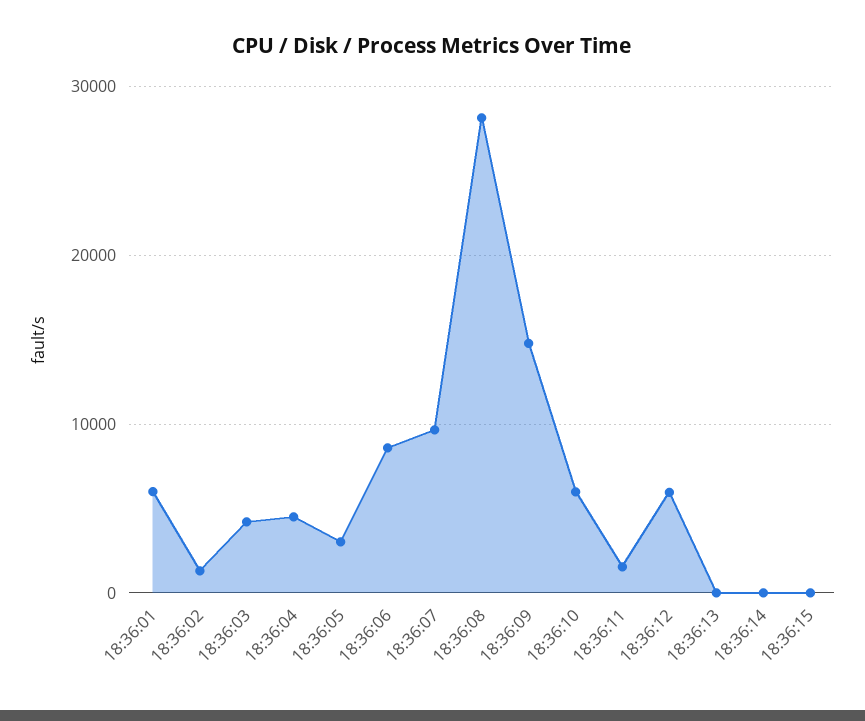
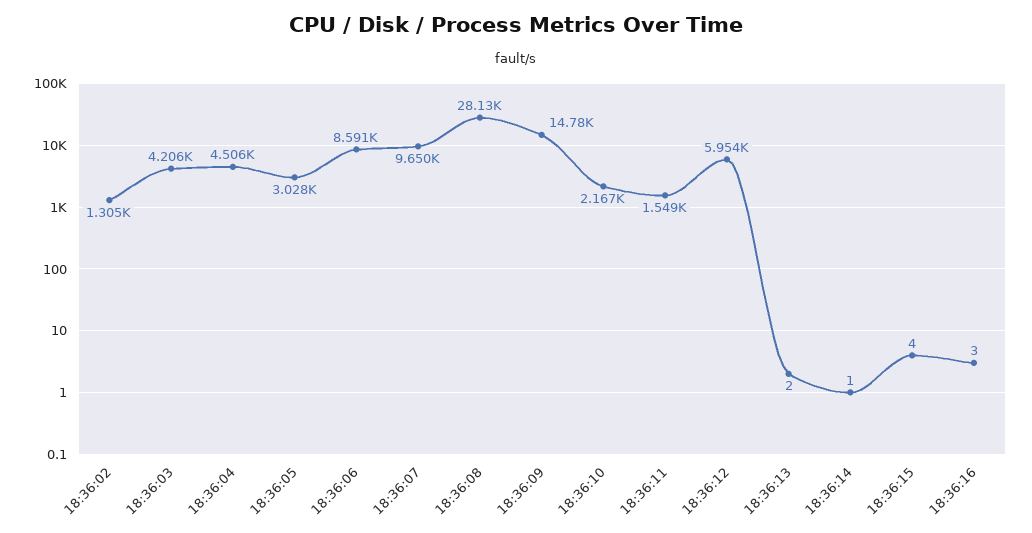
18:36:01: 6000 -> none
18:36:10: 6000 -> 2167
18:36:16: none -> 3

